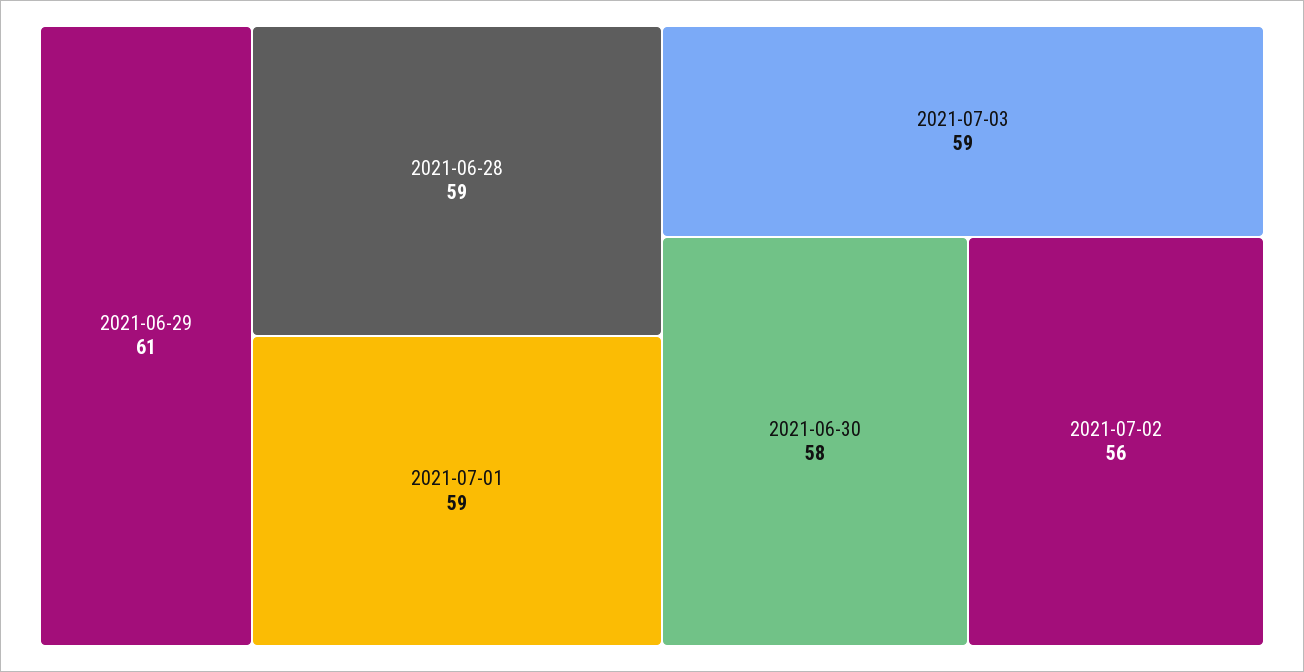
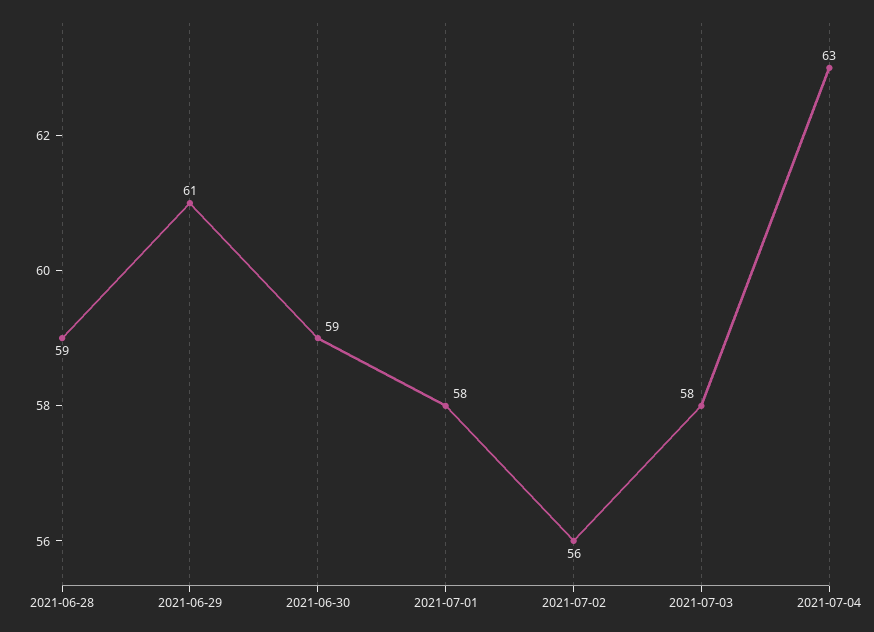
2021-07-01: 59 -> 58
2021-07-03: 59 -> 58
2021-06-30: 58 -> 59
2021-07-04: none -> 63

